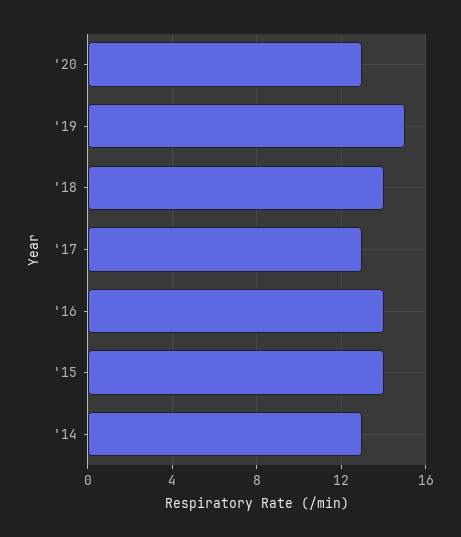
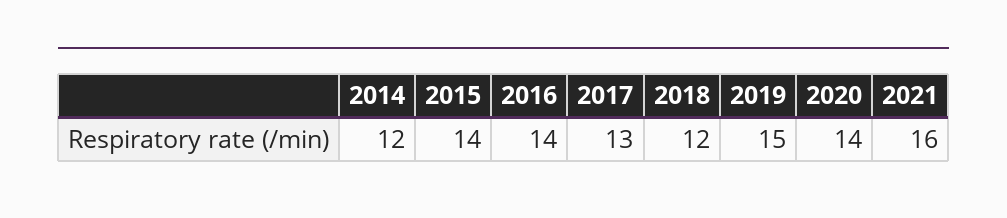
'20: 13 -> 14
'18: 14 -> 12
'14: 13 -> 12
2021: none -> 16

